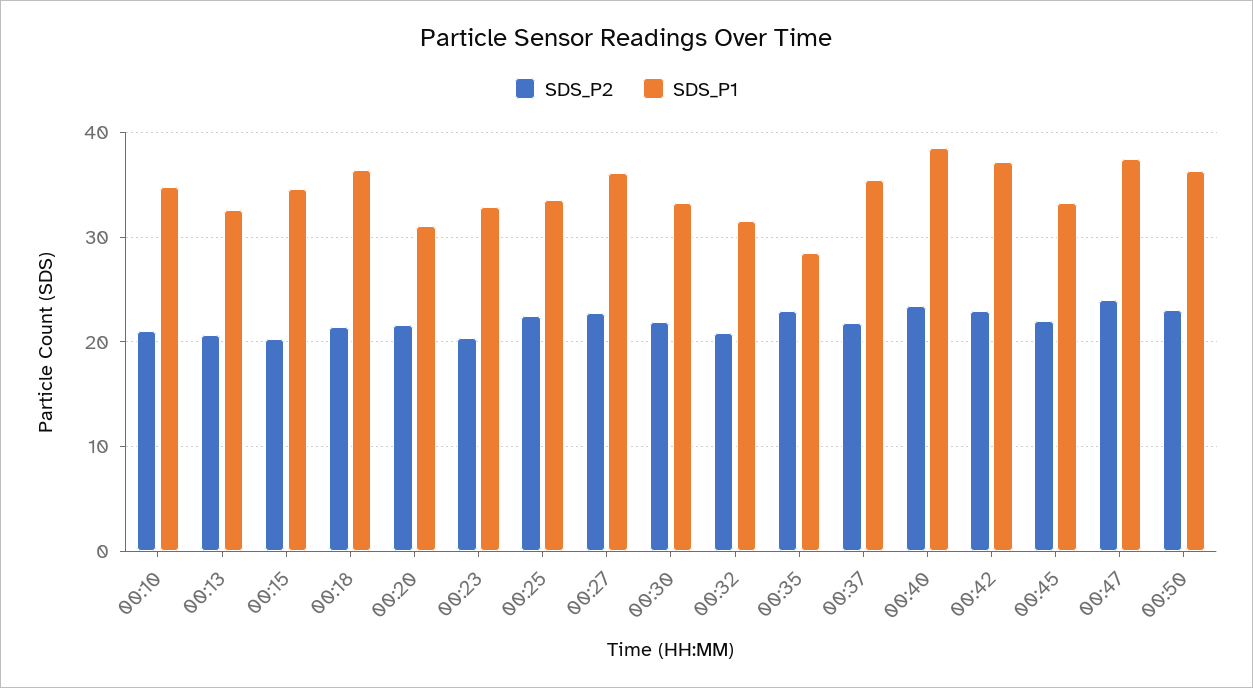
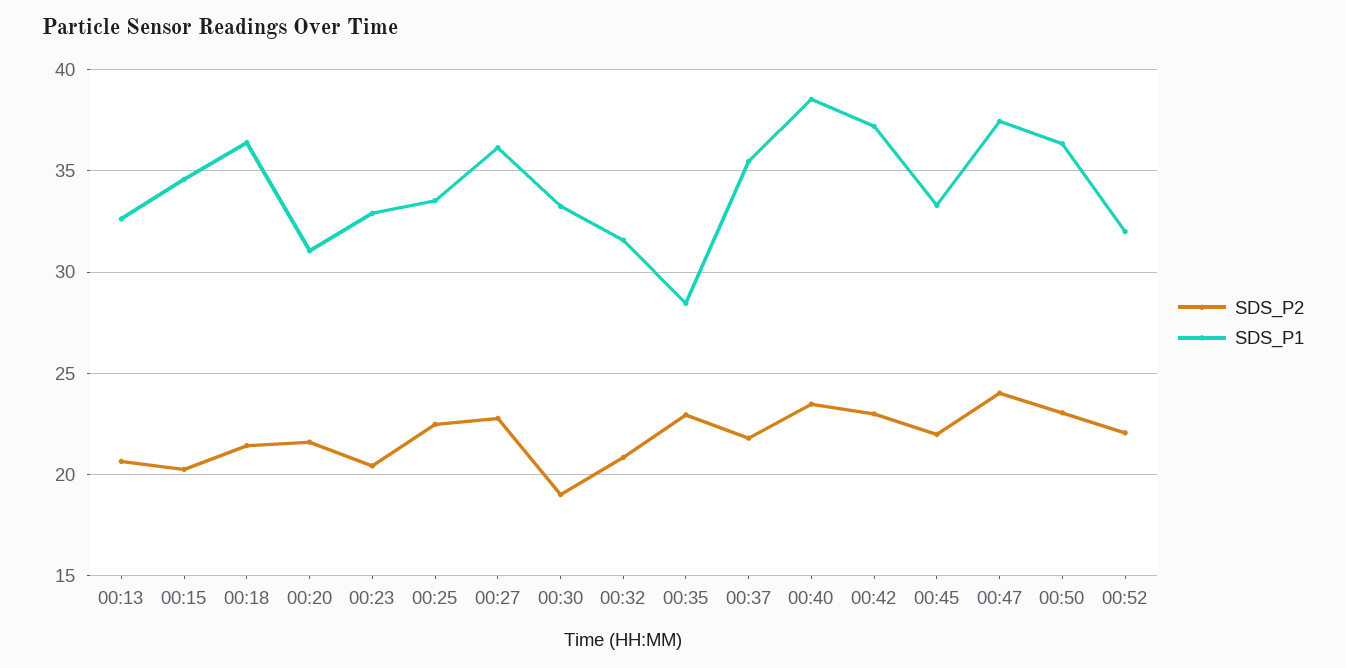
SDS_P2, 00:10: 21 -> none
SDS_P1, 00:10: 35 -> none
SDS_P2, 00:30: 22 -> 19
SDS_P2, 00:52: none -> 22
SDS_P1, 00:52: none -> 32

